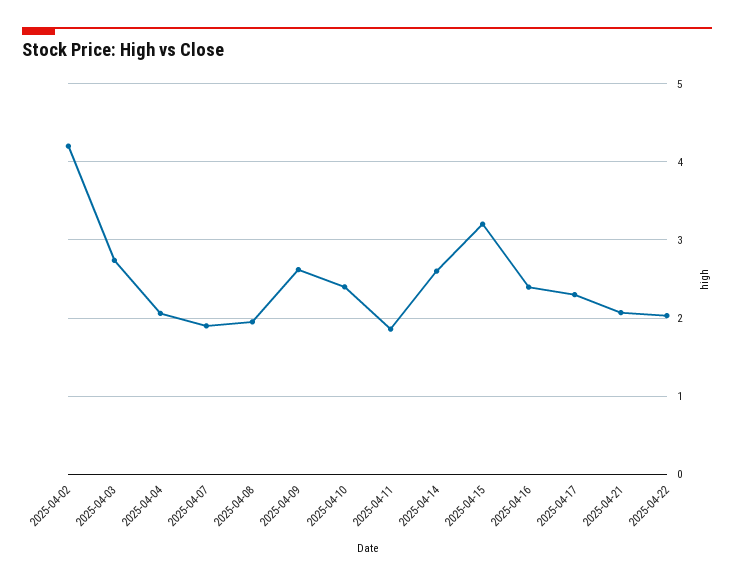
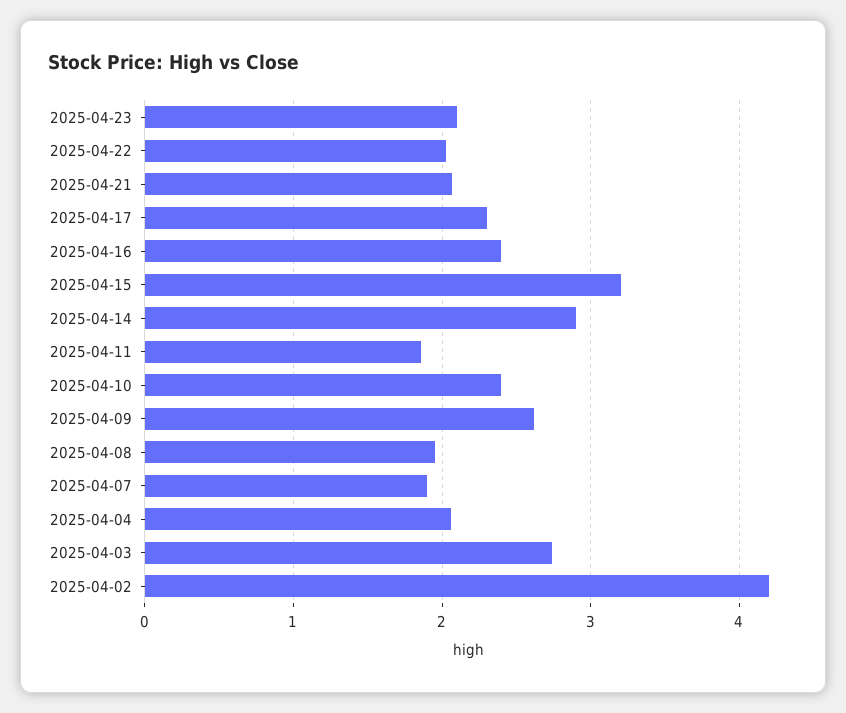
2025-04-14: 2.6 -> 2.9
2025-04-23: none -> 2.1

